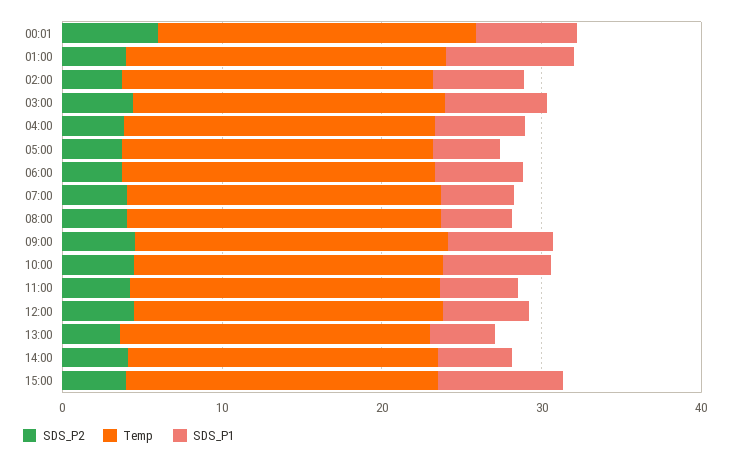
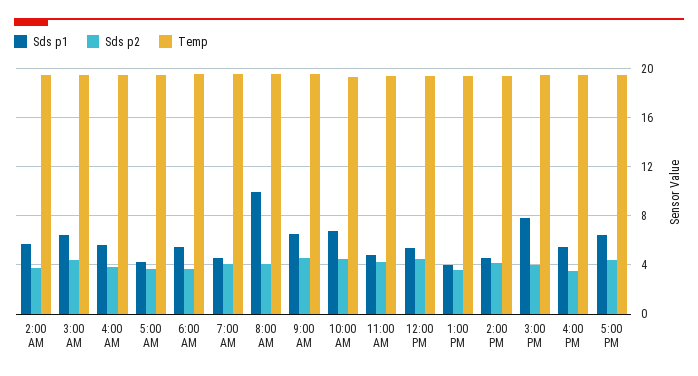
SDS_P2, 00:01: 6 -> none
Temp, 00:01: 20 -> none
SDS_P1, 00:01: 6 -> none
SDS_P2, 01:00: 4 -> none
Temp, 01:00: 20 -> none
SDS_P1, 01:00: 8 -> none
SDS_P1, 08:00: 4 -> 10
SDS_P1, 4:00 PM: none -> 5.5
SDS_P2, 4:00 PM: none -> 3.5
Temp, 4:00 PM: none -> 19.5
SDS_P1, 5:00 PM: none -> 6.5
SDS_P2, 5:00 PM: none -> 4.5
Temp, 5:00 PM: none -> 19.5

